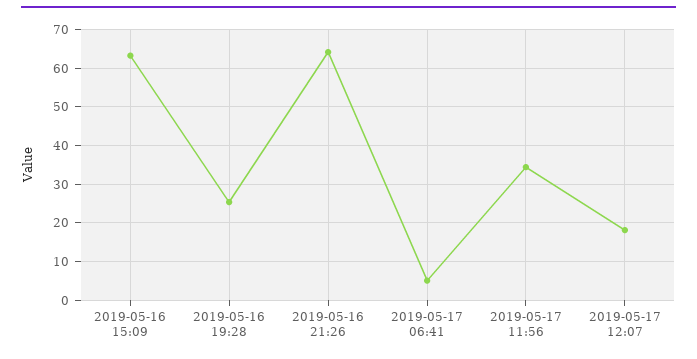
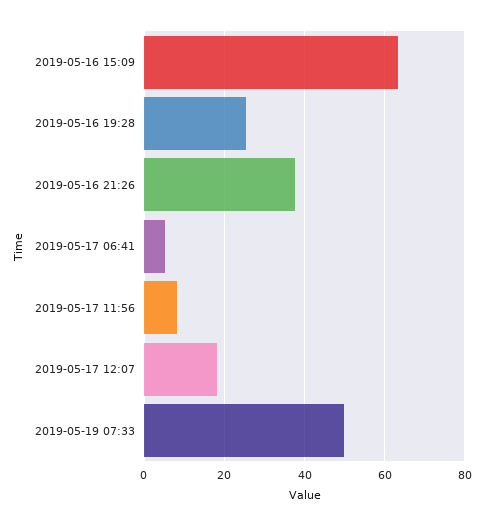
2019-05-16 21:26: 64 -> 38
2019-05-17 11:56: 34 -> 8
2019-05-19 07:33: none -> 50

